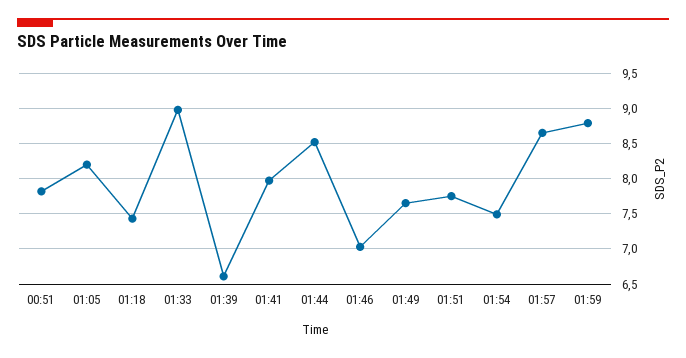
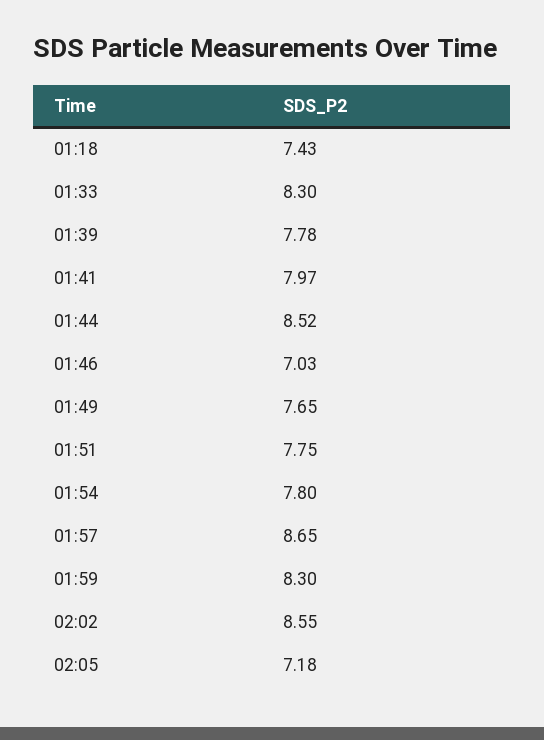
00:51: 7.8 -> none
01:05: 8.2 -> none
01:33: 9 -> 8.3
01:39: 6.6 -> 7.78
01:54: 7.5 -> 7.8
01:59: 8.8 -> 8.3
02:02: none -> 8.55
02:05: none -> 7.18

